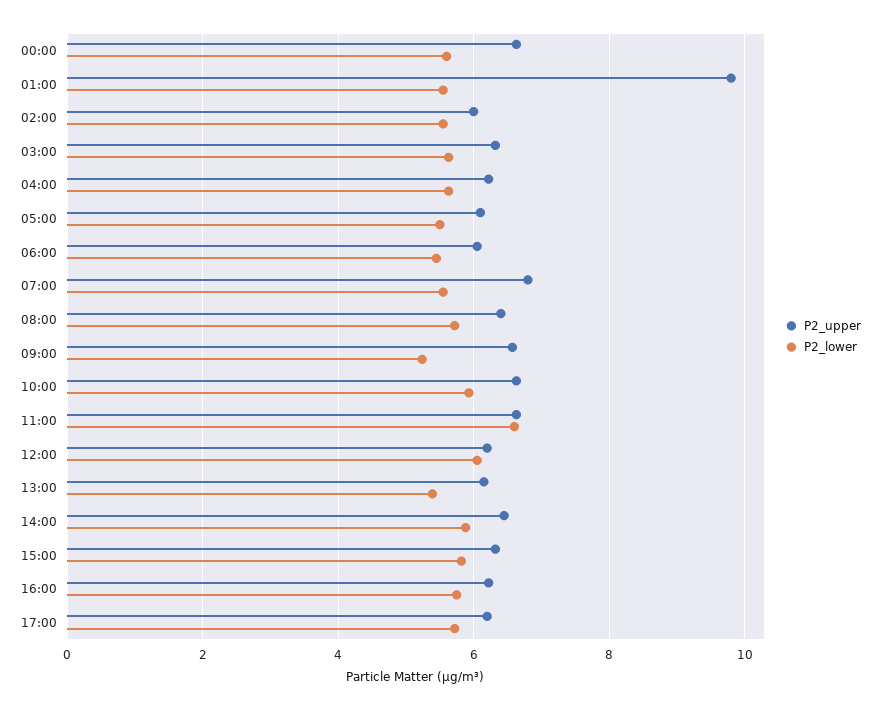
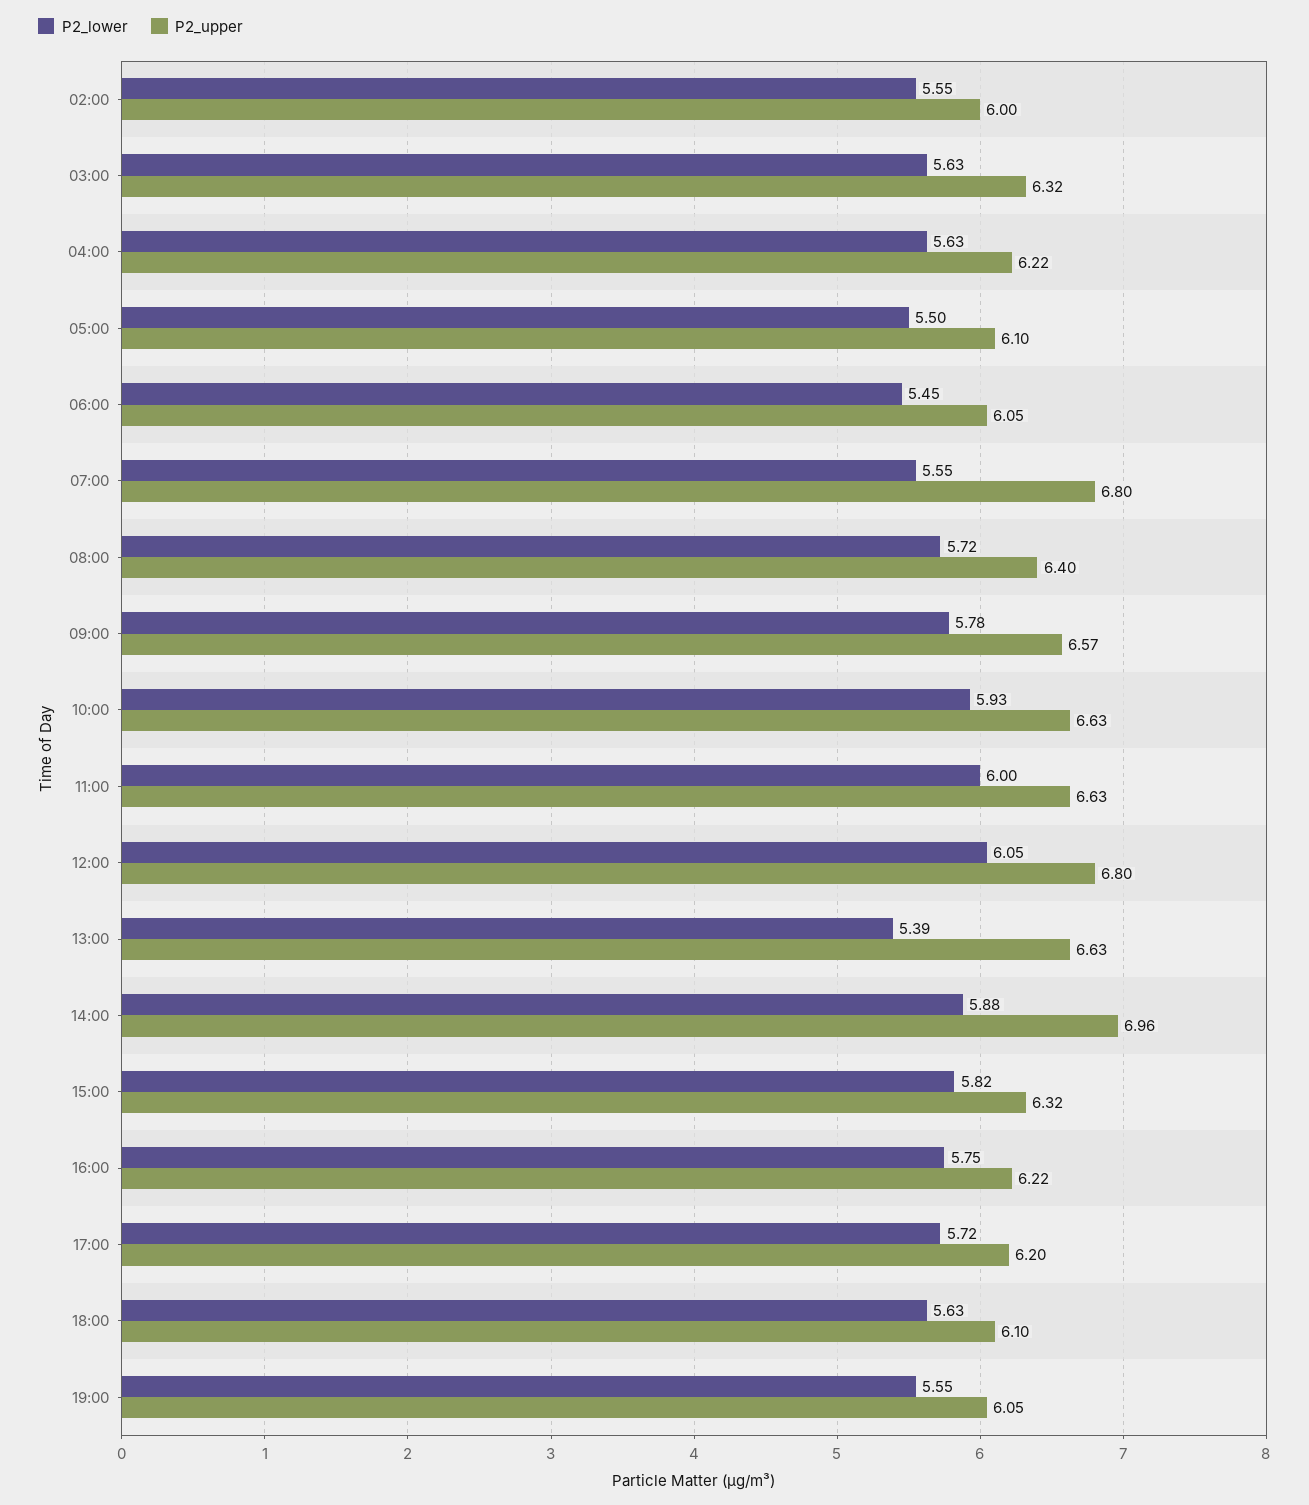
P2_upper, 00:00: 6.6 -> none
P2_lower, 00:00: 5.6 -> none
P2_upper, 01:00: 9.8 -> none
P2_lower, 01:00: 5.6 -> none
P2_lower, 09:00: 5.2 -> 5.78
P2_lower, 11:00: 6.6 -> 6
P2_upper, 12:00: 6.2 -> 6.8
P2_upper, 13:00: 6.2 -> 6.63
P2_upper, 14:00: 6.4 -> 6.96
P2_lower, 18:00: none -> 5.63
P2_upper, 18:00: none -> 6.1
P2_lower, 19:00: none -> 5.55
P2_upper, 19:00: none -> 6.05

